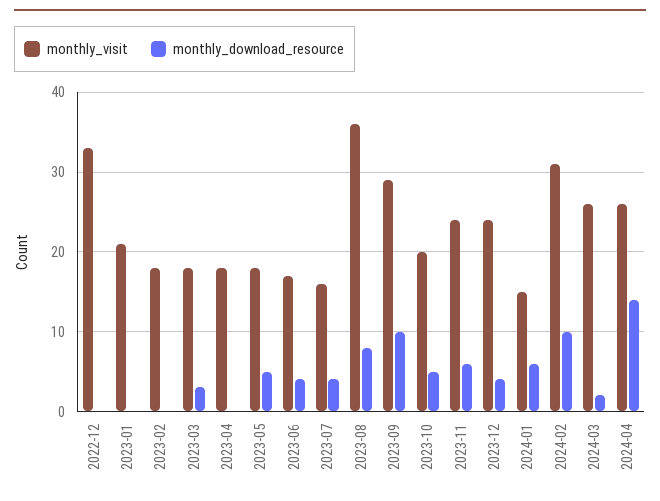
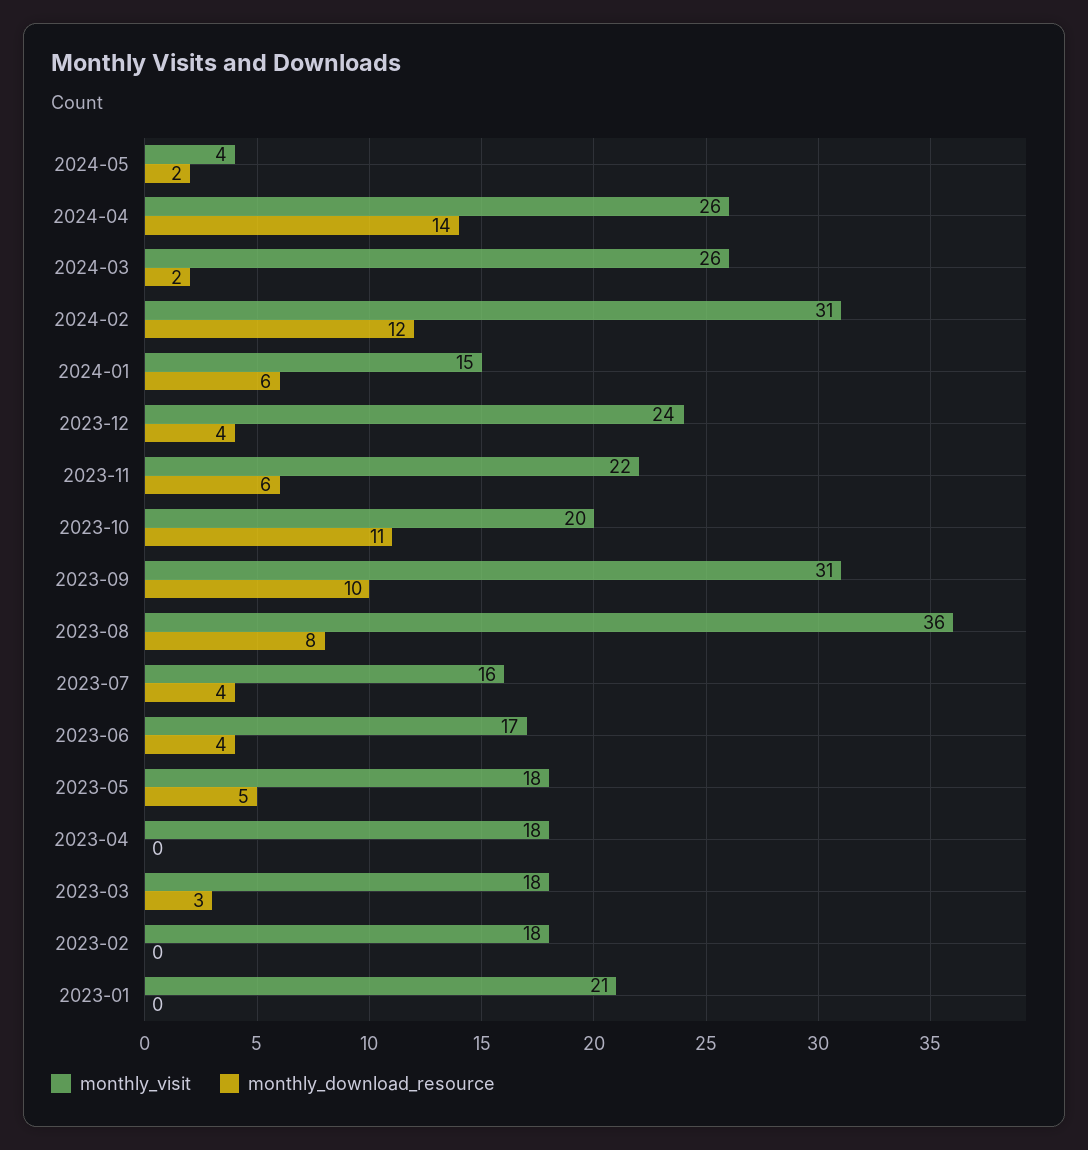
monthly_visit, 2022-12: 33 -> none
monthly_download_resource, 2022-12: 0 -> none
monthly_visit, 2023-09: 29 -> 31
monthly_download_resource, 2023-10: 5 -> 11
monthly_visit, 2023-11: 24 -> 22
monthly_download_resource, 2024-02: 10 -> 12
monthly_visit, 2024-05: none -> 4
monthly_download_resource, 2024-05: none -> 2

